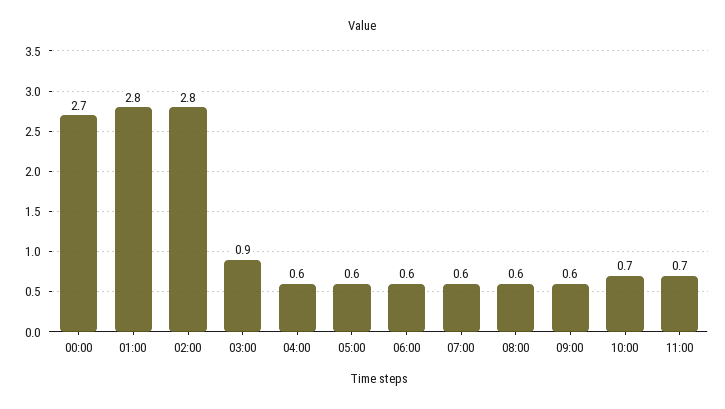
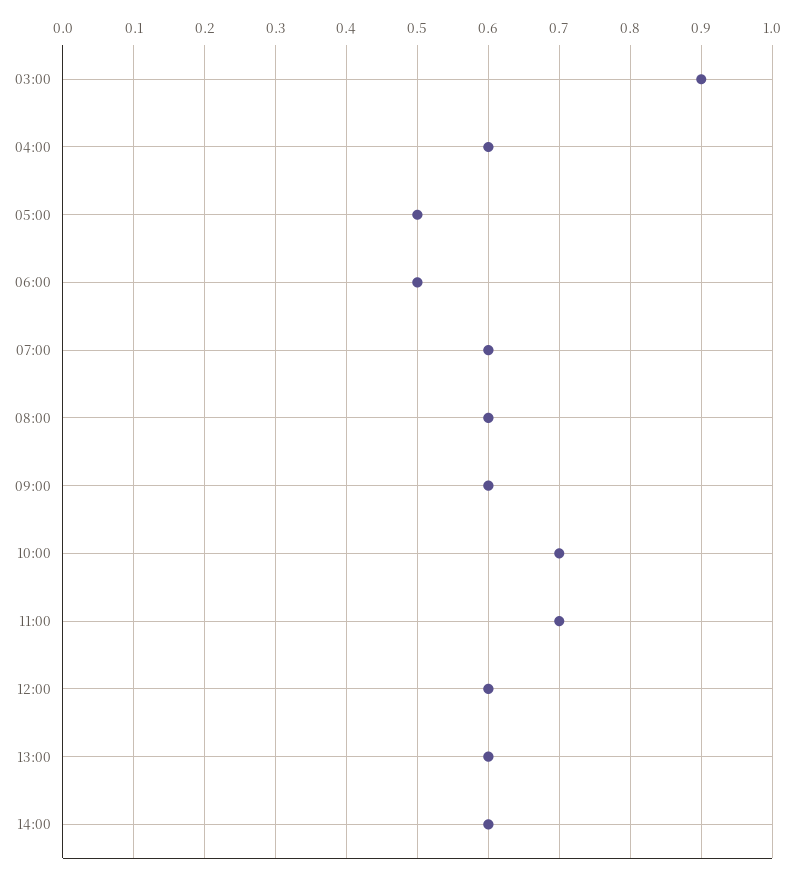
00:00: 2.7 -> none
01:00: 2.8 -> none
02:00: 2.8 -> none
05:00: 0.6 -> 0.5
06:00: 0.6 -> 0.5
12:00: none -> 0.6
13:00: none -> 0.6
14:00: none -> 0.6

